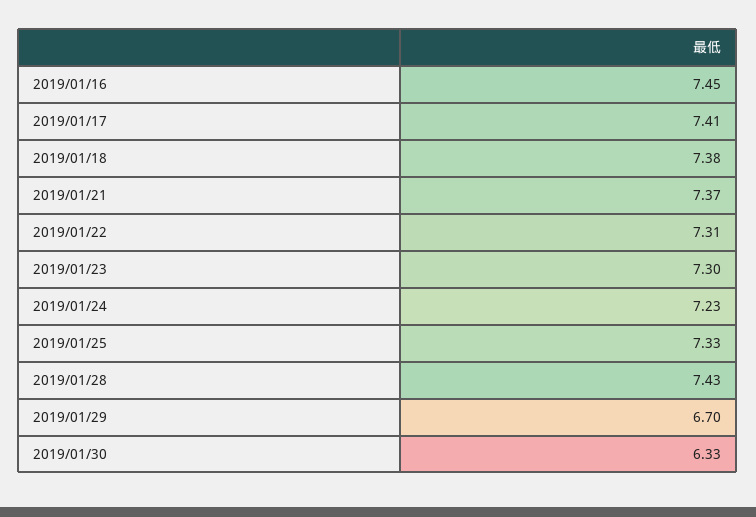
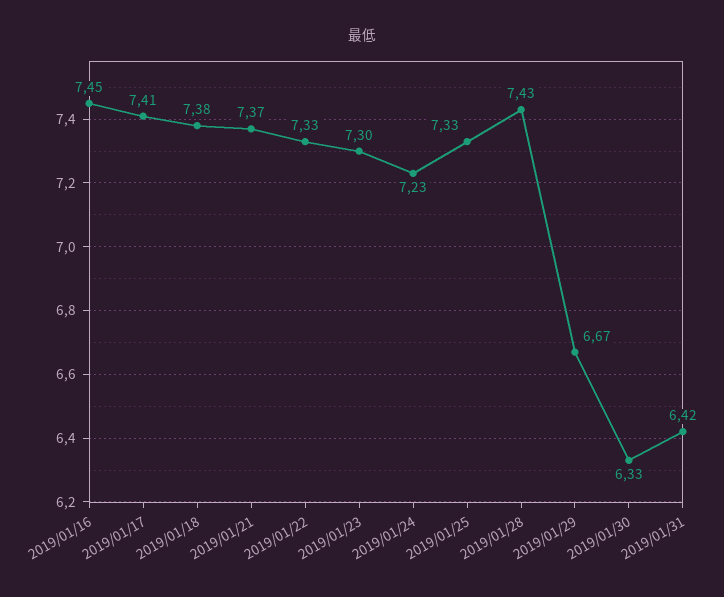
2019/01/22: 7.31 -> 7.33
2019/01/29: 6.7 -> 6.67
2019/01/31: none -> 6.42

